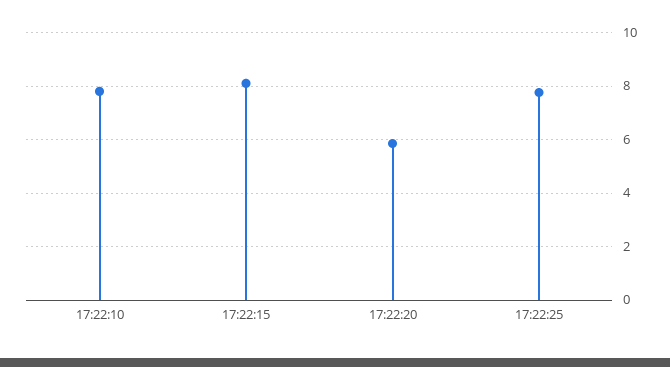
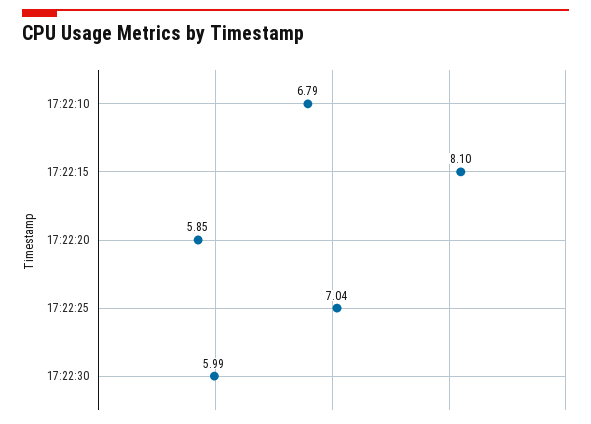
17:22:10: 7.75 -> 6.79
17:22:25: 7.75 -> 7.04
17:22:30: none -> 5.99

